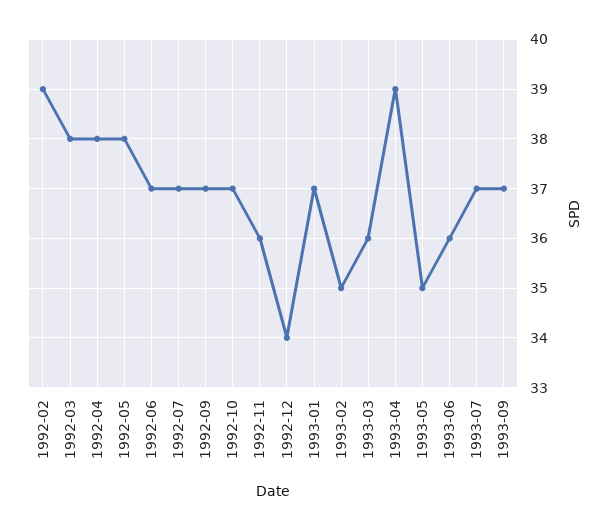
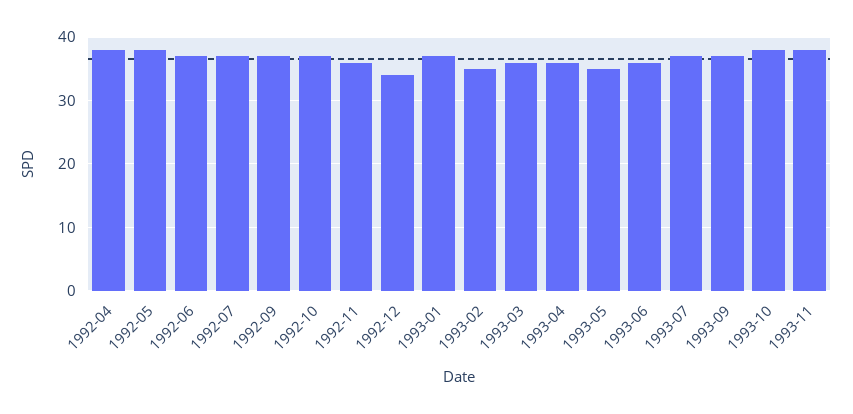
1992-02: 39 -> none
1992-03: 38 -> none
1993-04: 39 -> 36
1993-10: none -> 38
1993-11: none -> 38

